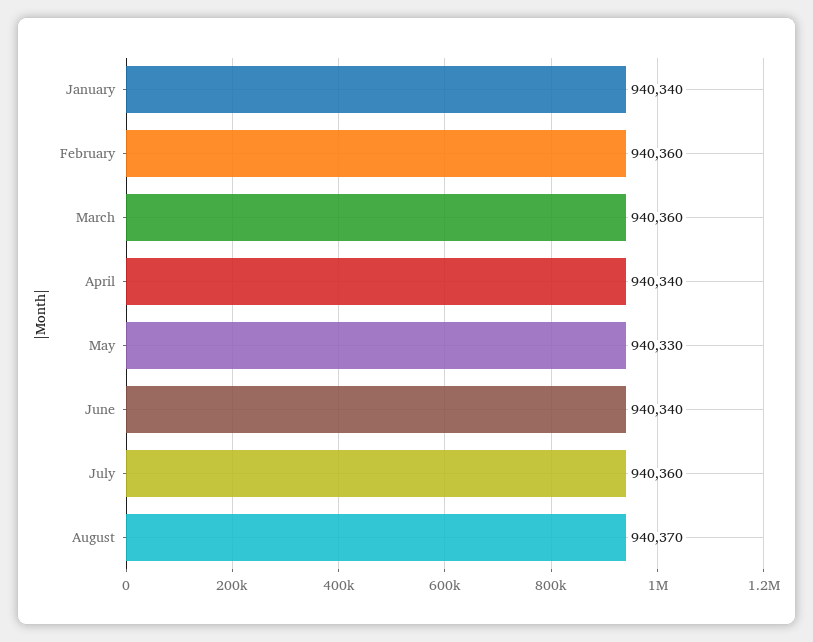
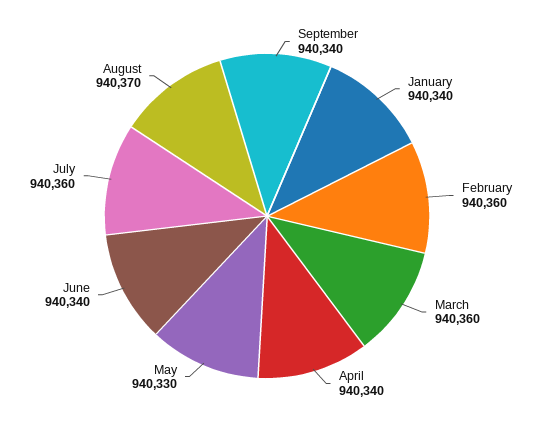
September: none -> 940340

